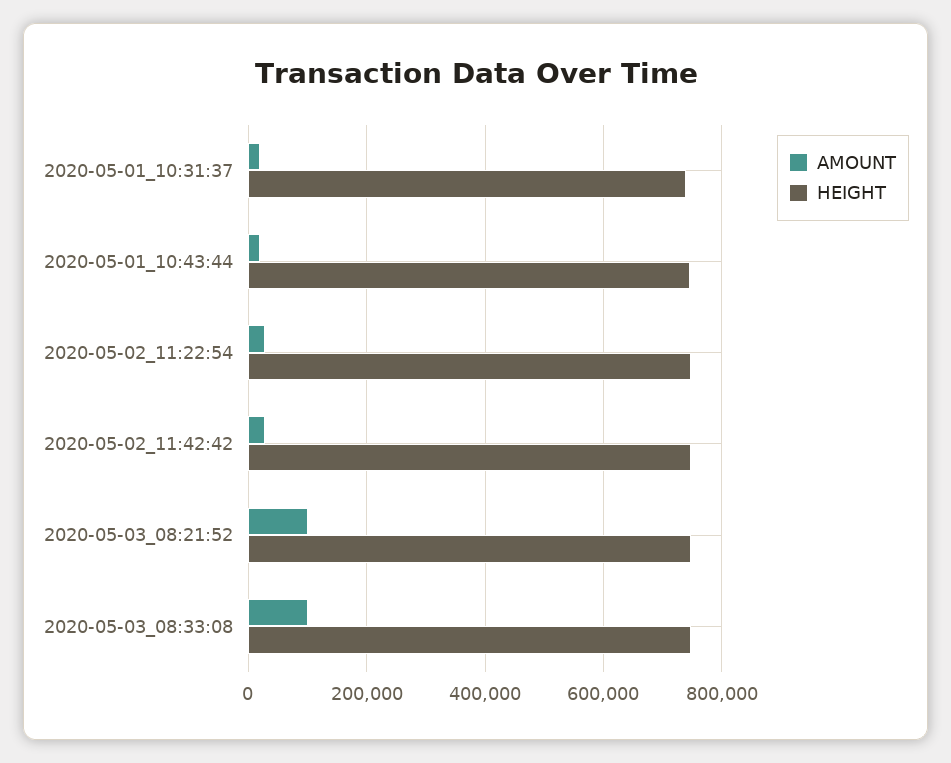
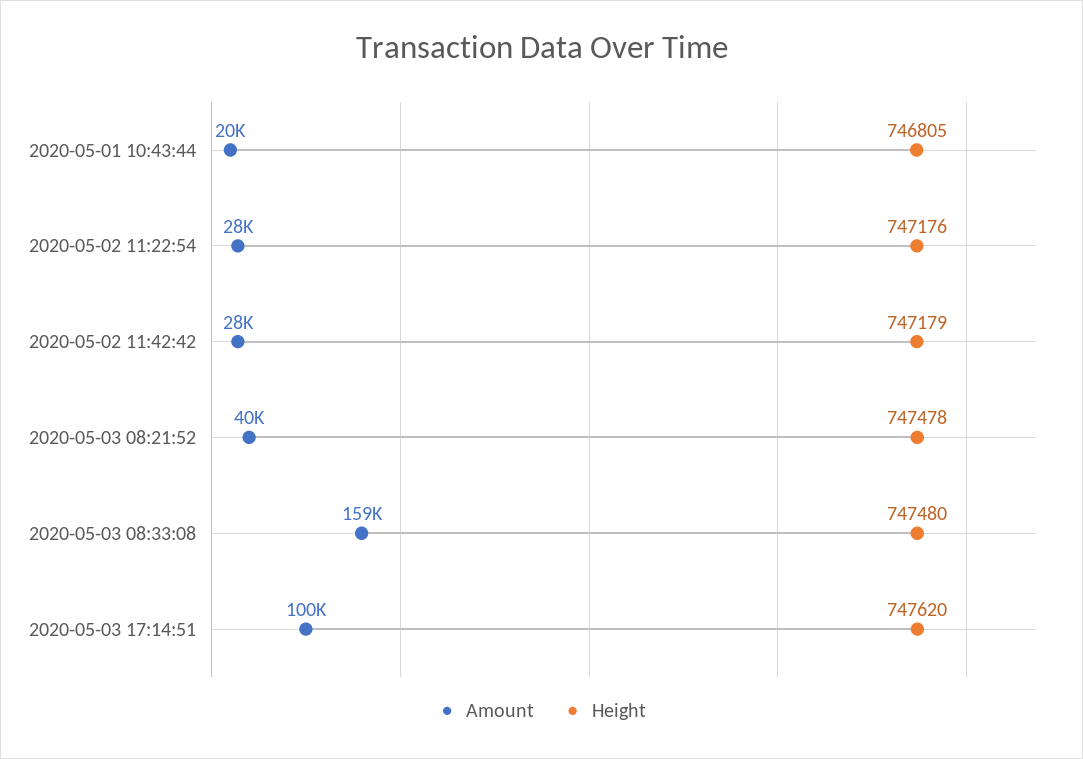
AMOUNT, 2020-05-01_10:31:37: 20000 -> none
HEIGHT, 2020-05-01_10:31:37: 740000 -> none
AMOUNT, 2020-05-03_08:21:52: 100000 -> 40000
AMOUNT, 2020-05-03_08:33:08: 100000 -> 159000
AMOUNT, 2020-05-03 17:14:51: none -> 100000
HEIGHT, 2020-05-03 17:14:51: none -> 747620

